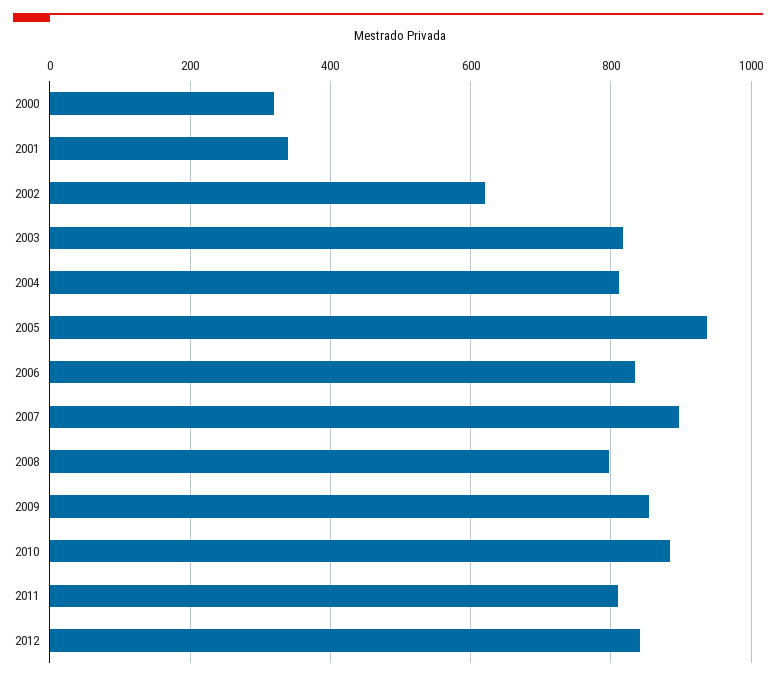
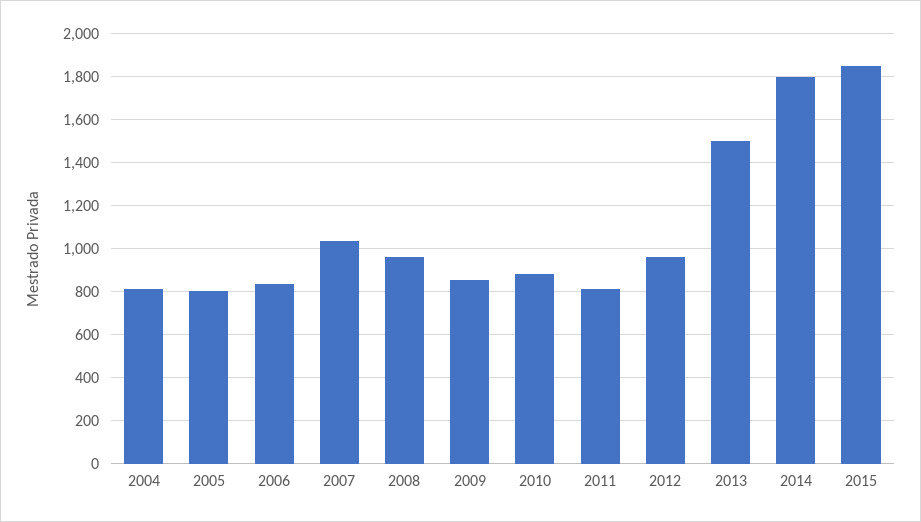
2000: 320 -> none
2001: 340 -> none
2002: 620 -> none
2003: 820 -> none
2005: 940 -> 800
2007: 900 -> 1050
2008: 800 -> 950
2012: 840 -> 950
2013: none -> 1500
2014: none -> 1800
2015: none -> 1850

